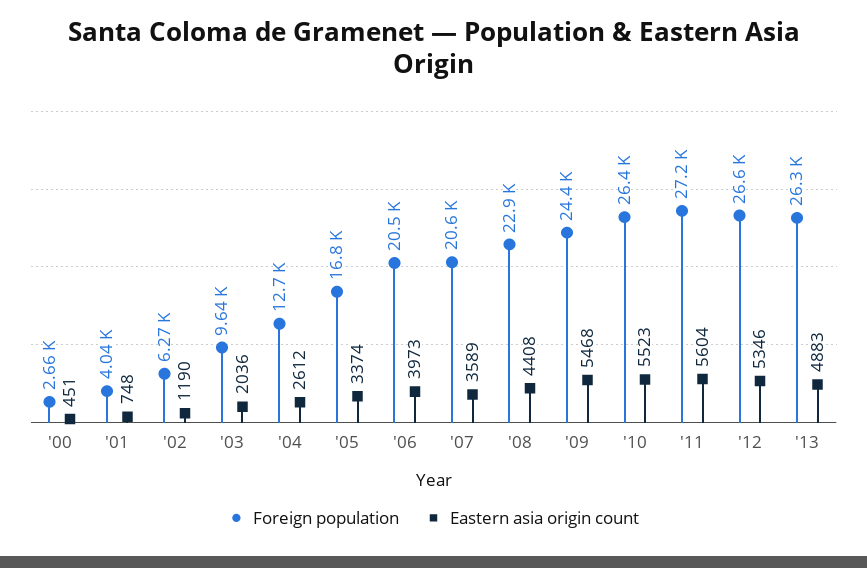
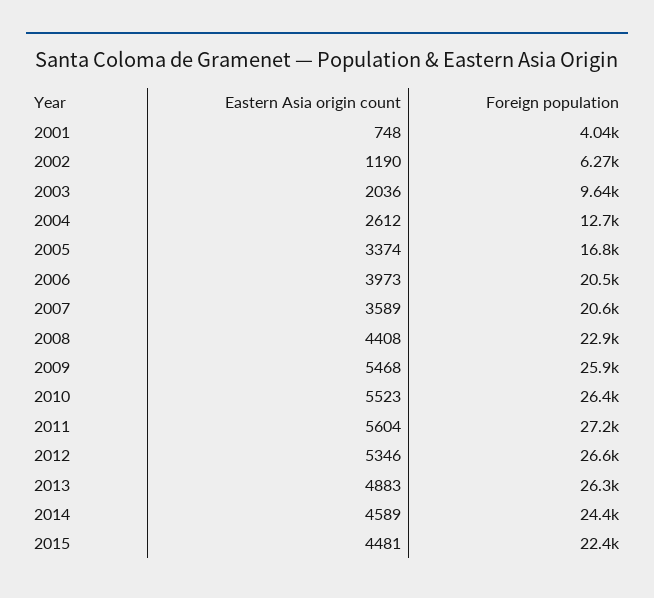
Foreign population, '00: 2660 -> none
Eastern asia origin count, '00: 451 -> none
Foreign population, '09: 24400 -> 25900
Eastern asia origin count, 2014: none -> 4589
Foreign population, 2014: none -> 24400
Eastern asia origin count, 2015: none -> 4481
Foreign population, 2015: none -> 22400

